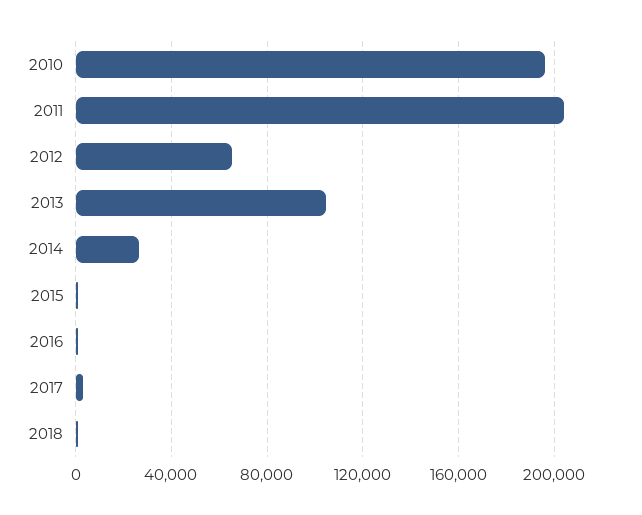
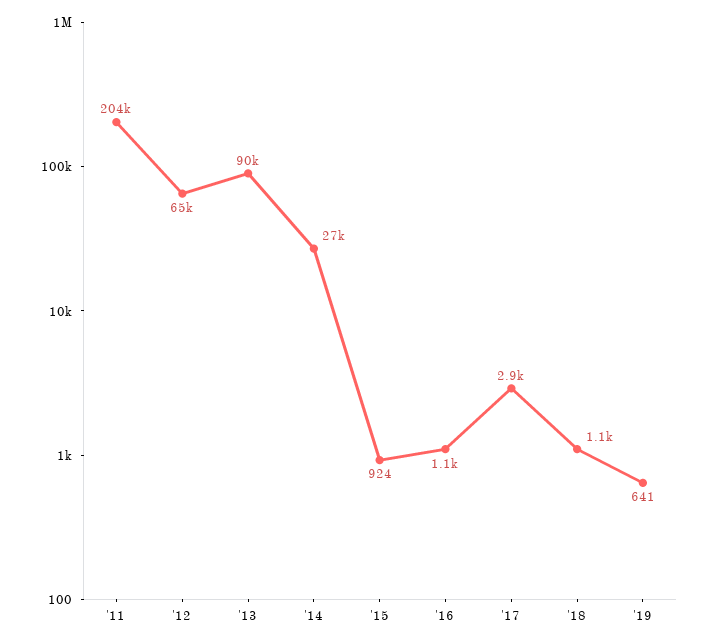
2010: 195000 -> none
2013: 105000 -> 90000
'19: none -> 641

